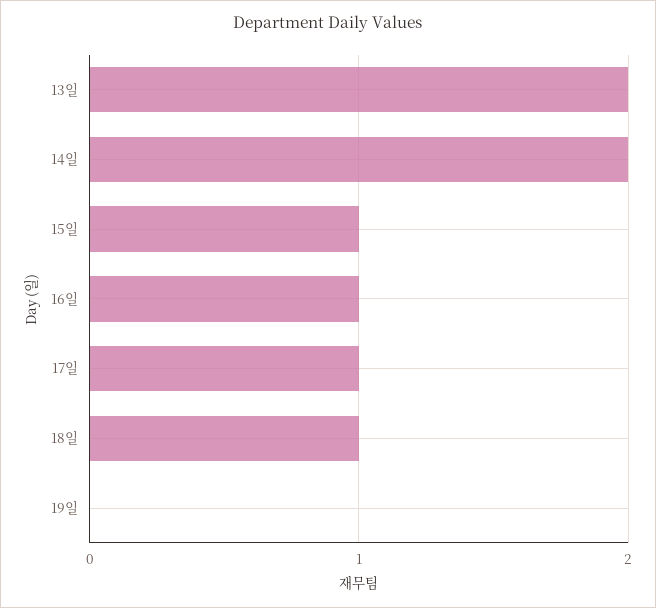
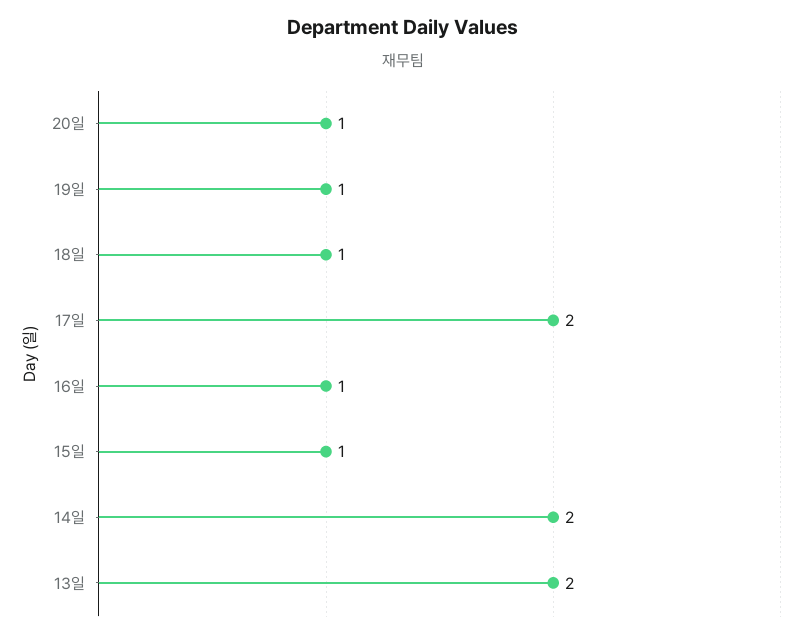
17일: 1 -> 2
19일: 0 -> 1
20일: none -> 1

